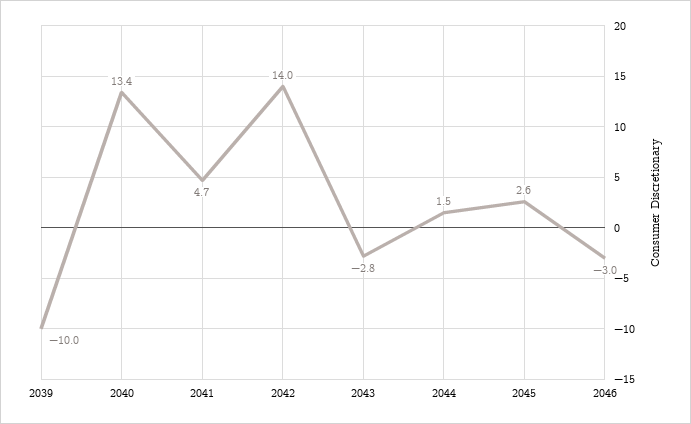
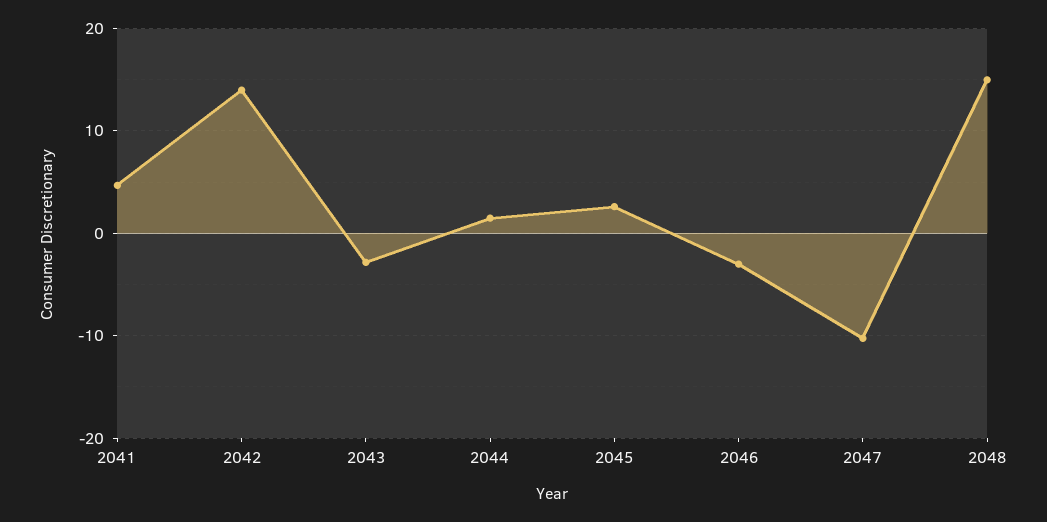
2039: -10 -> none
2040: 13.4 -> none
2047: none -> -10
2048: none -> 15

